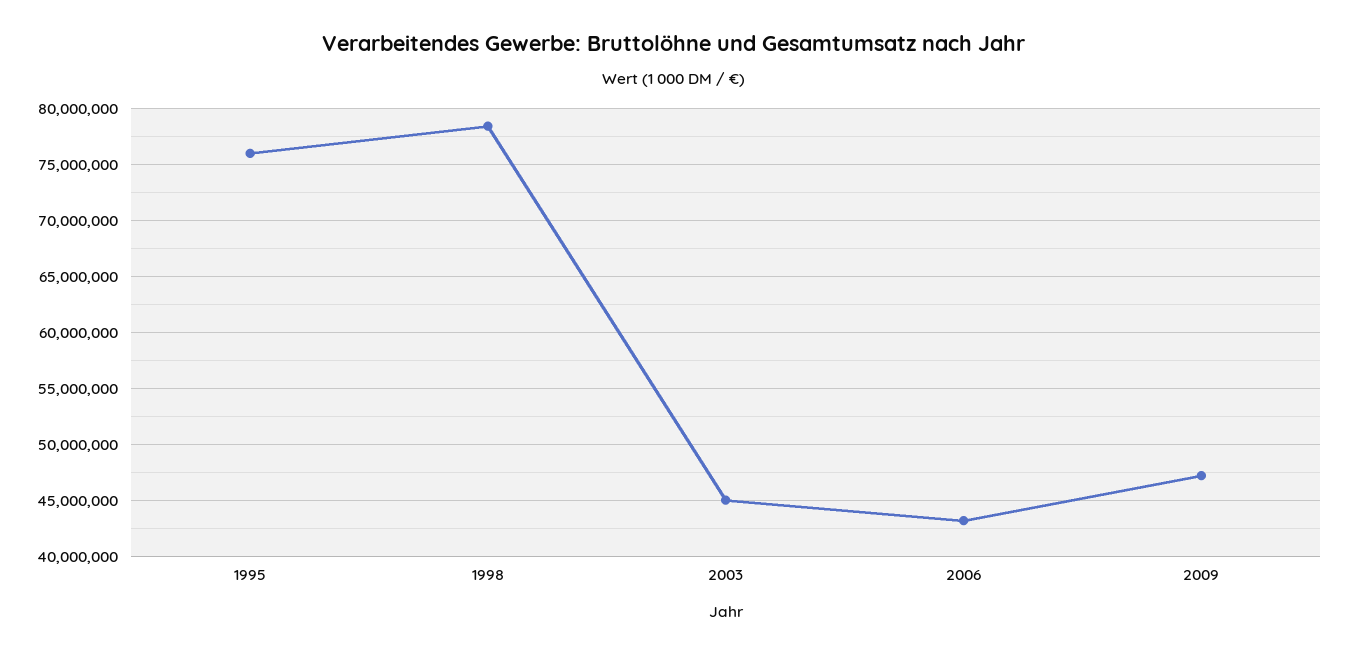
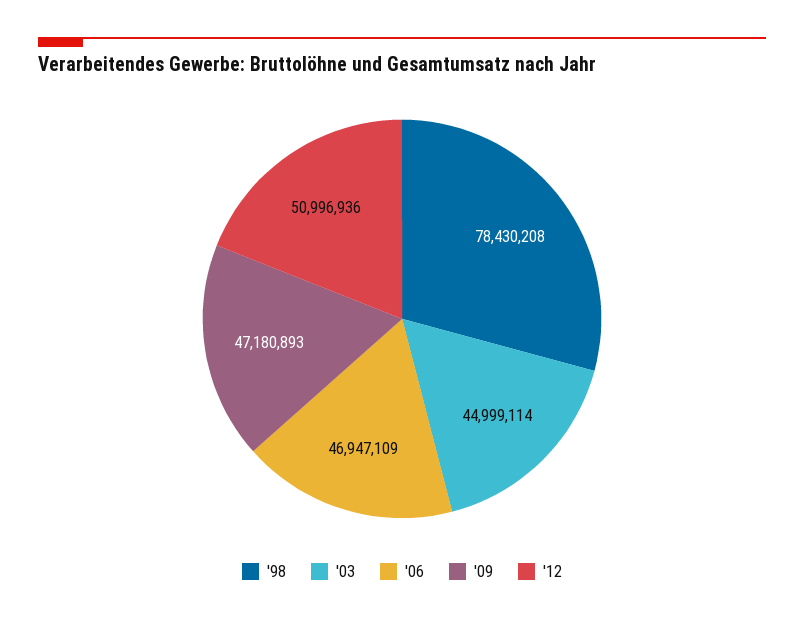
1995: 76000000 -> none
2006: 43000000 -> 46947109
'12: none -> 50996936

